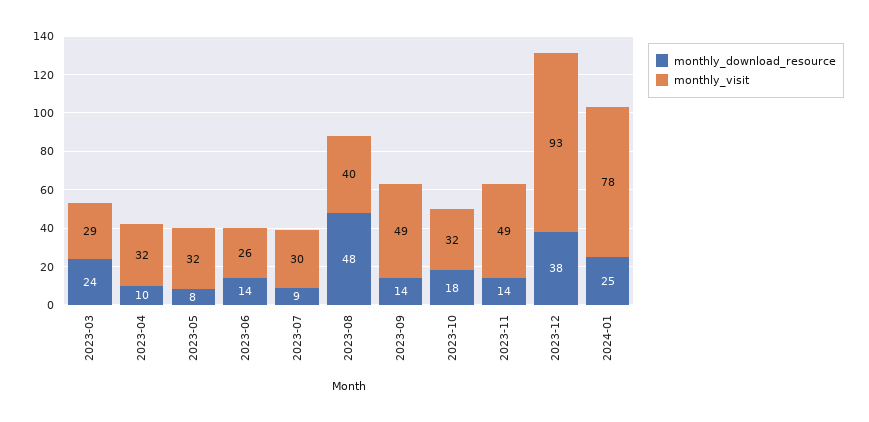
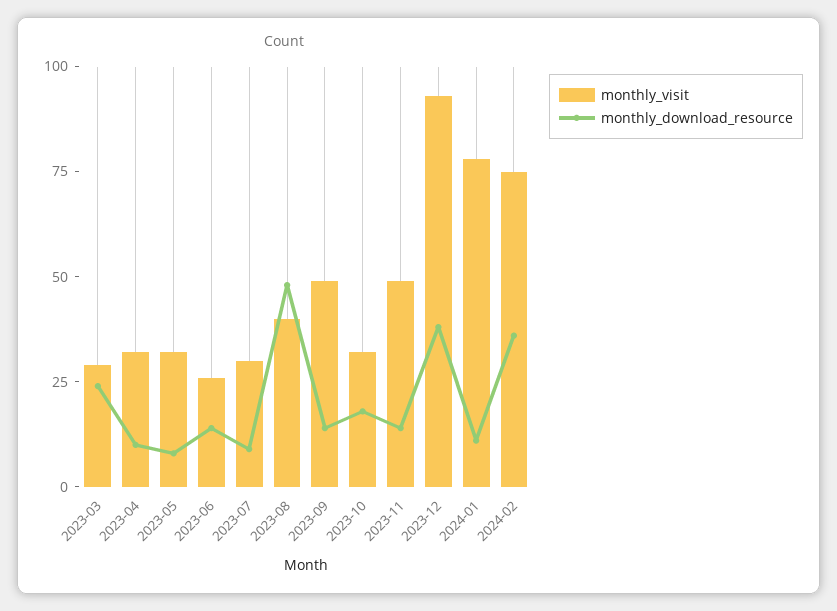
monthly_download_resource, 2024-01: 25 -> 10
monthly_visit, 2024-02: none -> 75
monthly_download_resource, 2024-02: none -> 35

